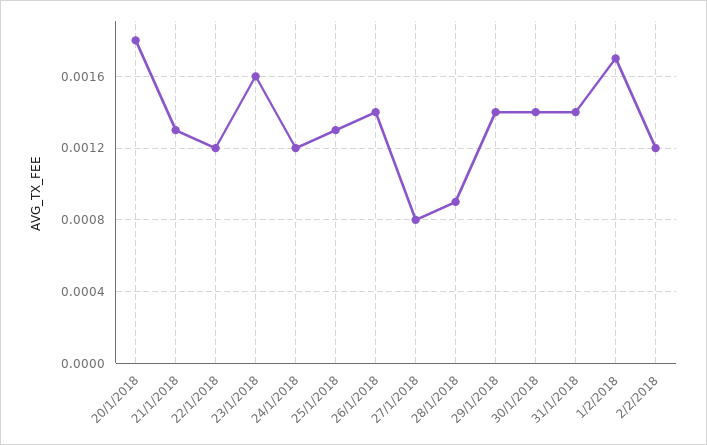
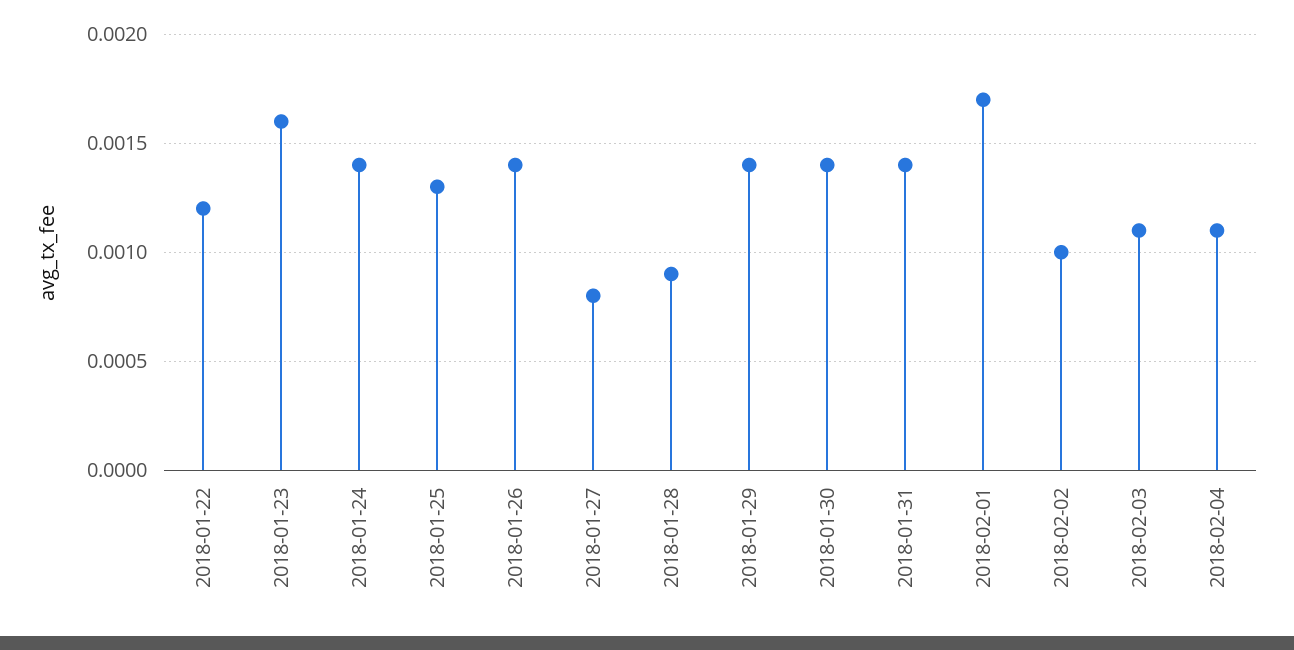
20/1/2018: 0.0018 -> none
21/1/2018: 0.0013 -> none
24/1/2018: 0.0012 -> 0.0014
2/2/2018: 0.0012 -> 0.001
2018-02-03: none -> 0.0011
2018-02-04: none -> 0.0011

